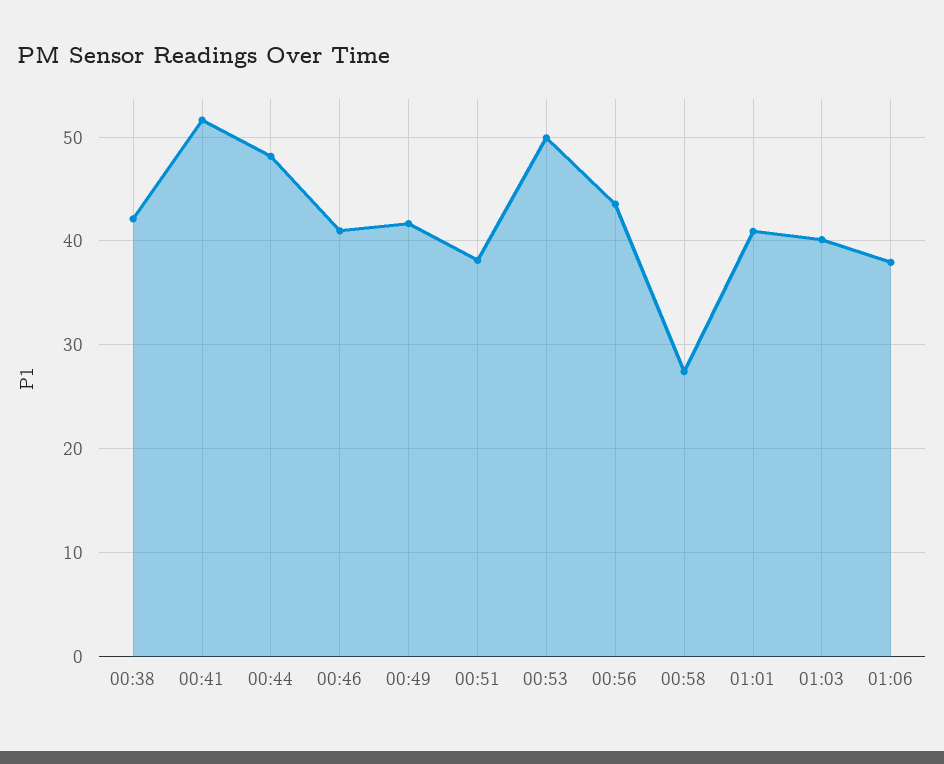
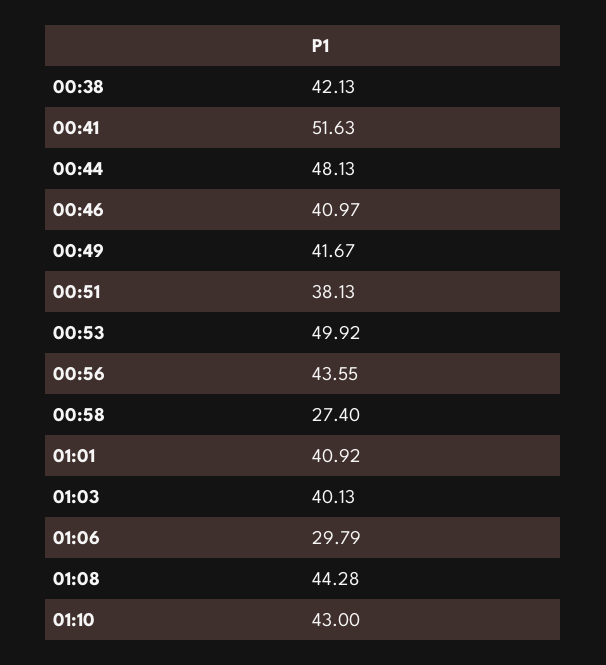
01:06: 38 -> 29.79
01:08: none -> 44.28
01:10: none -> 43

